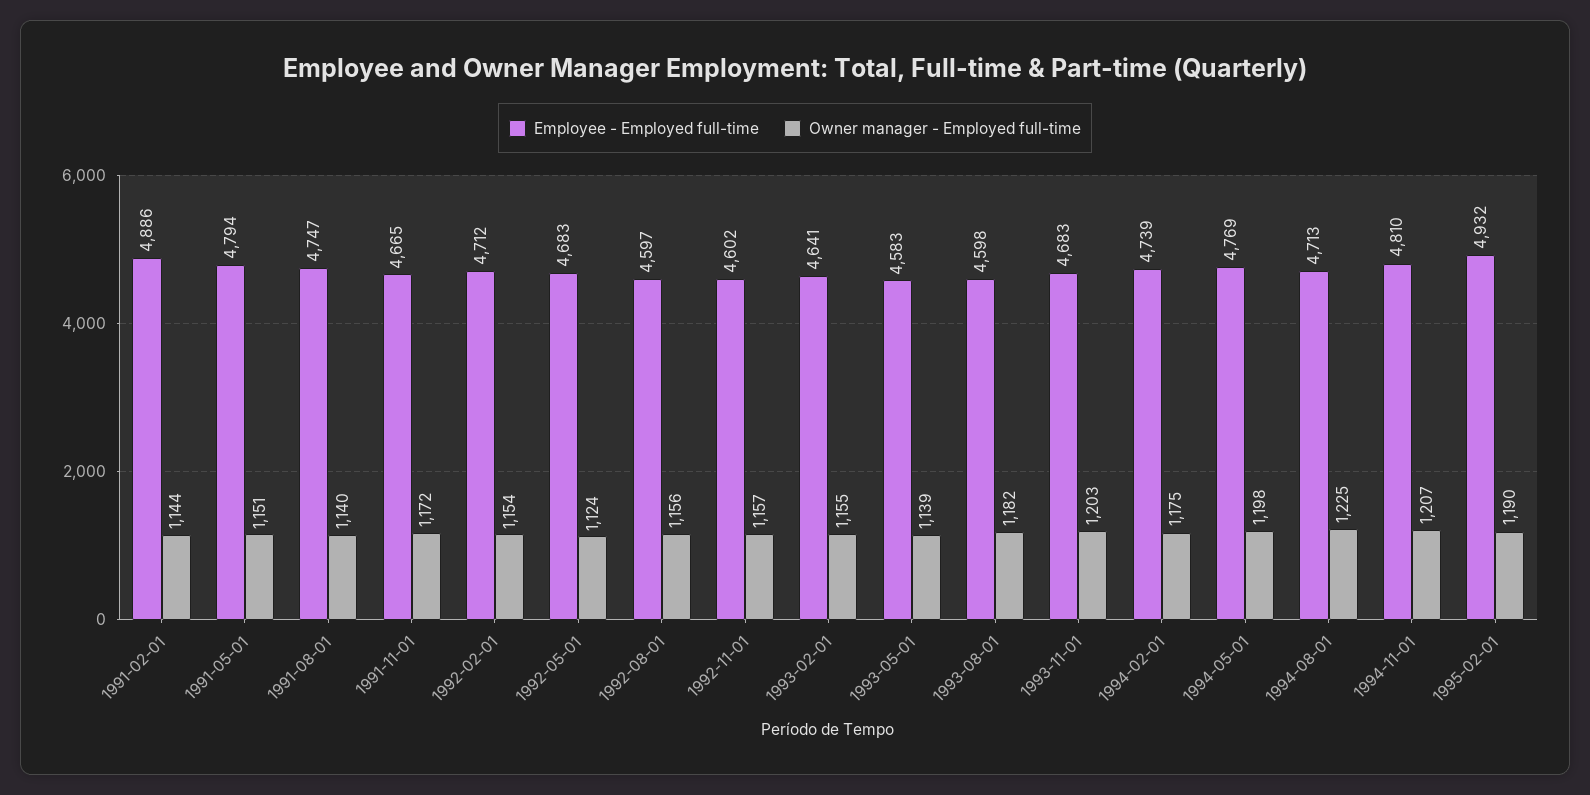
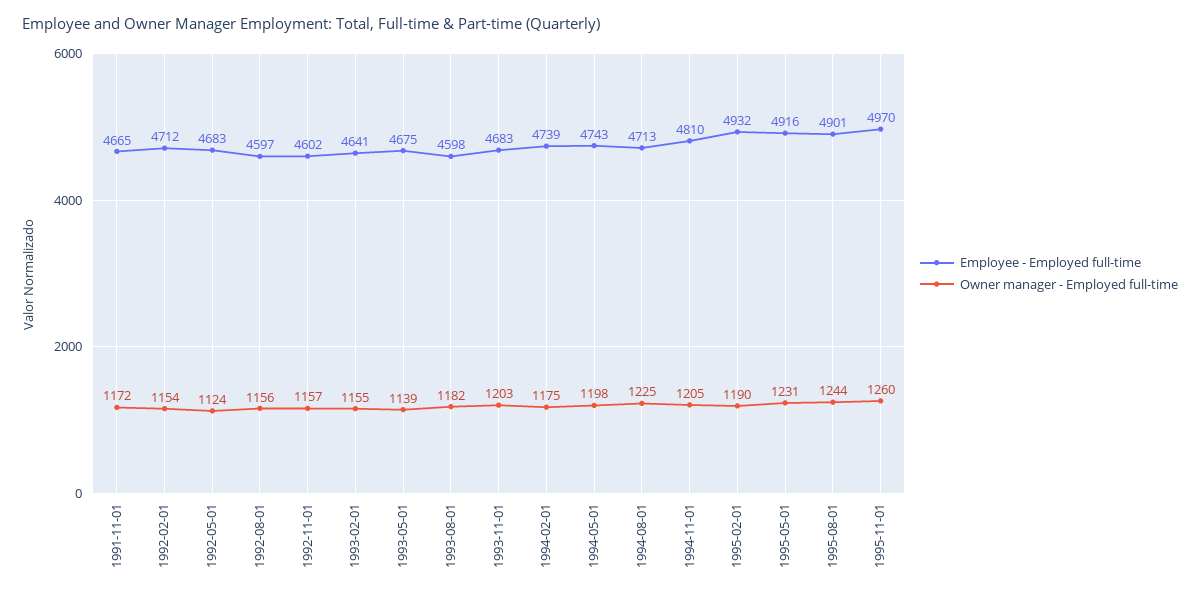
Employee - Employed full-time, 1991-02-01: 4886 -> none
Owner manager - Employed full-time, 1991-02-01: 1144 -> none
Employee - Employed full-time, 1991-05-01: 4794 -> none
Owner manager - Employed full-time, 1991-05-01: 1151 -> none
Employee - Employed full-time, 1991-08-01: 4747 -> none
Owner manager - Employed full-time, 1991-08-01: 1140 -> none
Employee - Employed full-time, 1993-05-01: 4583 -> 4675
Employee - Employed full-time, 1994-05-01: 4769 -> 4743
Owner manager - Employed full-time, 1994-11-01: 1207 -> 1205
Employee - Employed full-time, 1995-05-01: none -> 4916
Owner manager - Employed full-time, 1995-05-01: none -> 1231
Employee - Employed full-time, 1995-08-01: none -> 4901
Owner manager - Employed full-time, 1995-08-01: none -> 1244
Employee - Employed full-time, 1995-11-01: none -> 4970
Owner manager - Employed full-time, 1995-11-01: none -> 1260

